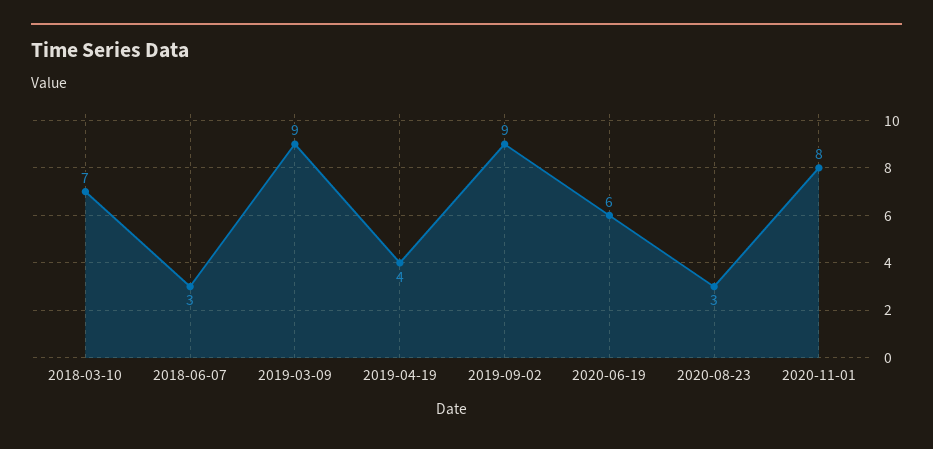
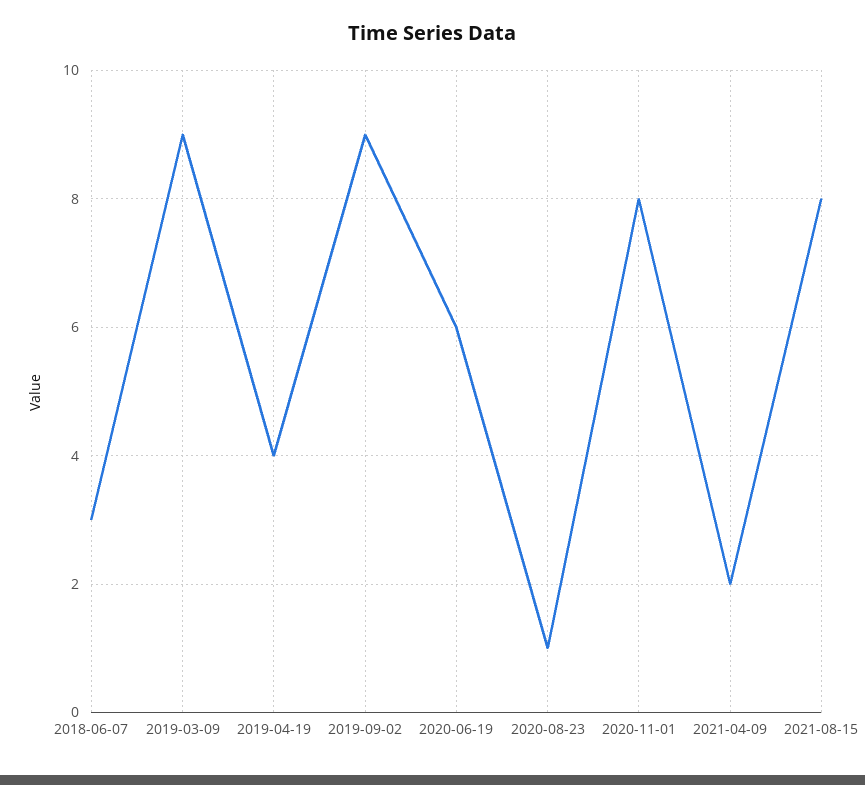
2018-03-10: 7 -> none
2020-08-23: 3 -> 1
2021-04-09: none -> 2
2021-08-15: none -> 8

